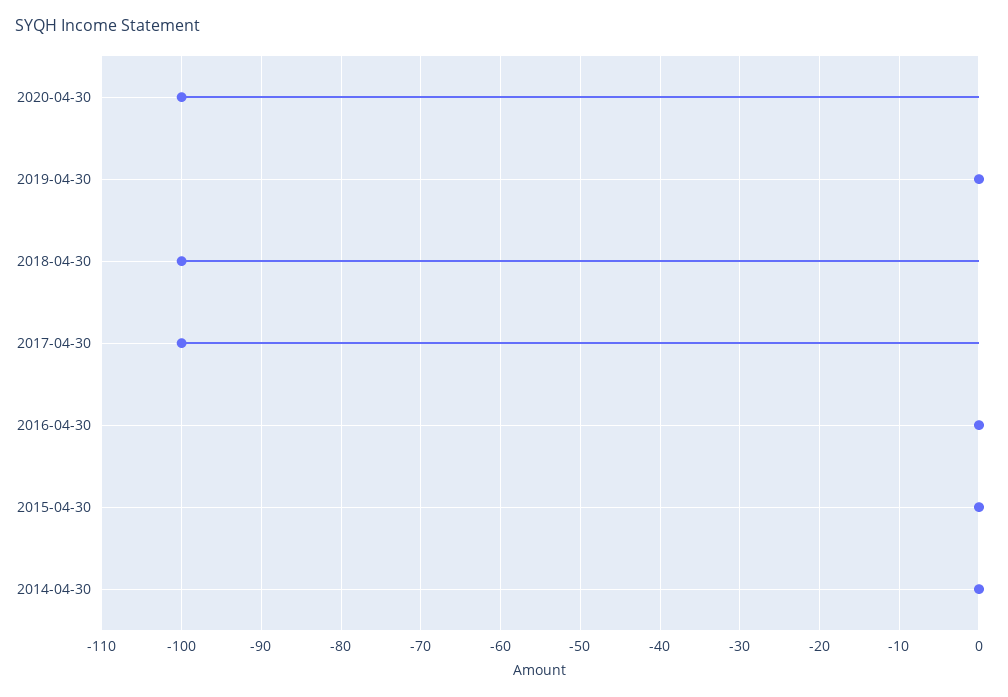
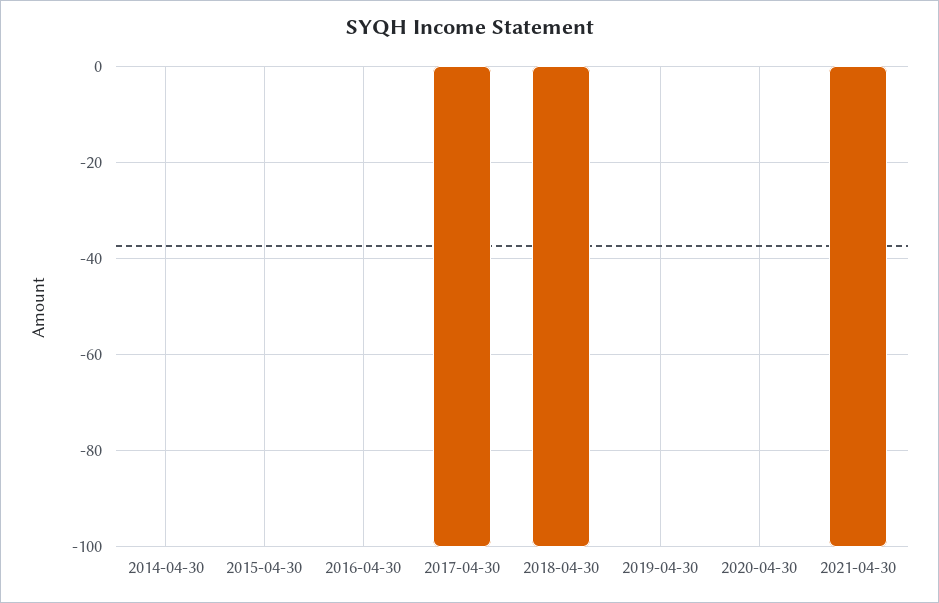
2020-04-30: -100 -> 0
2021-04-30: none -> -100

